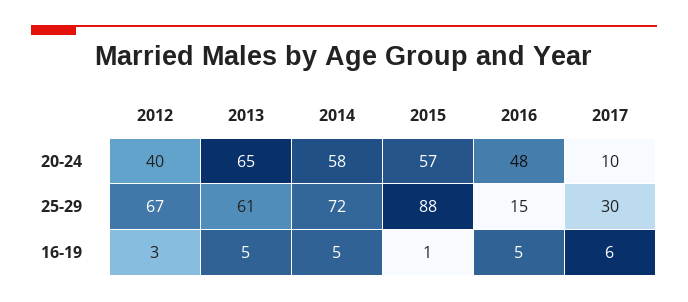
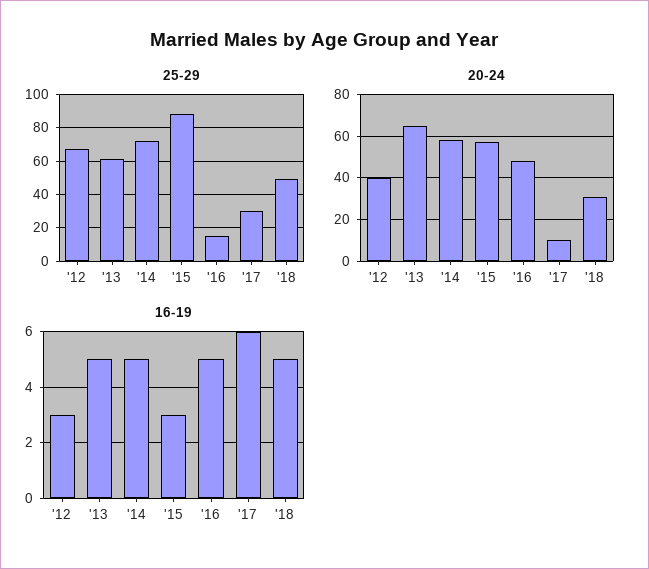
16-19, 2015: 1 -> 3
25-29, '18: none -> 50
20-24, '18: none -> 30
16-19, '18: none -> 5

